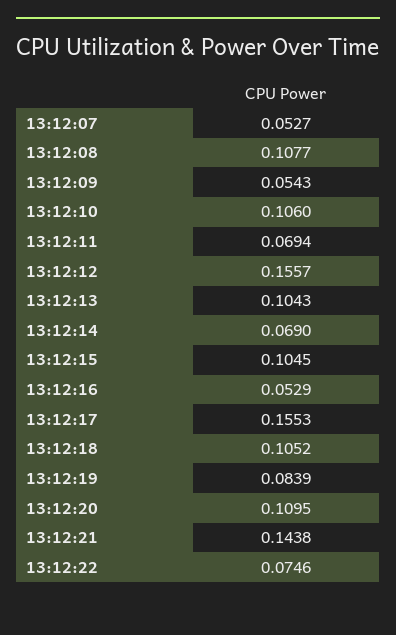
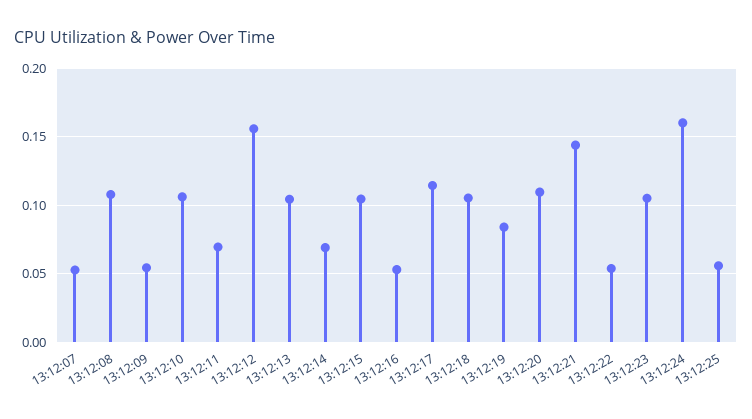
13:12:17: 0.1553 -> 0.115
13:12:22: 0.0746 -> 0.055
13:12:23: none -> 0.105
13:12:24: none -> 0.16
13:12:25: none -> 0.055

